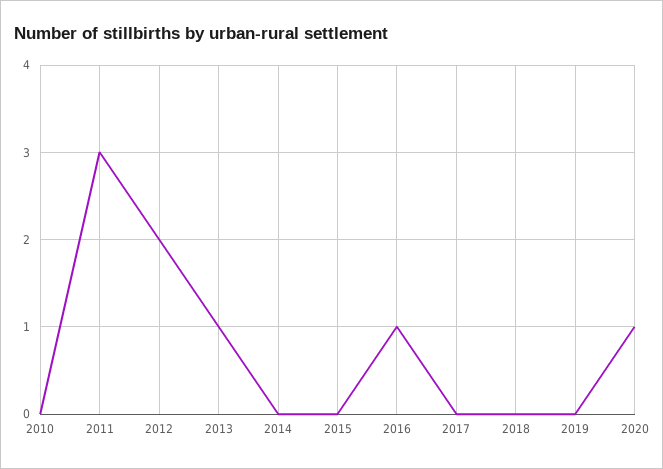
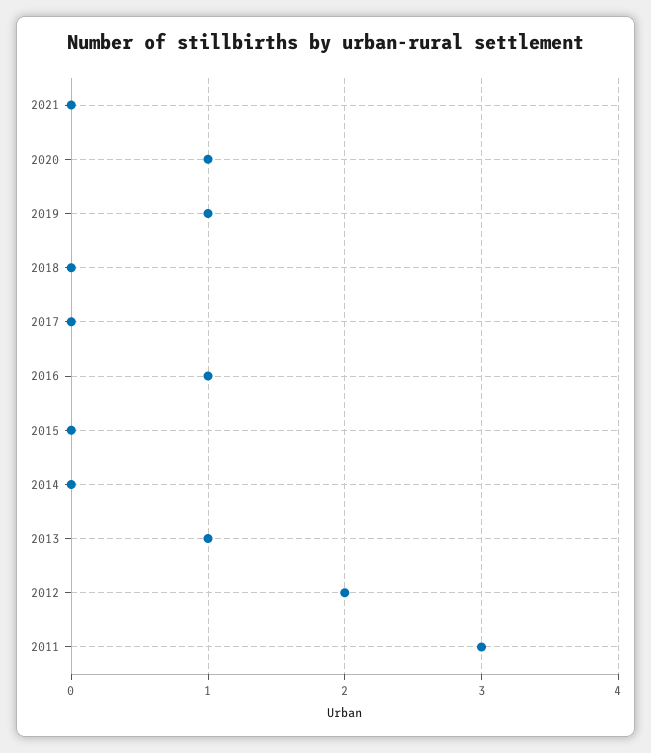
2010: 0 -> none
2019: 0 -> 1
2021: none -> 0

